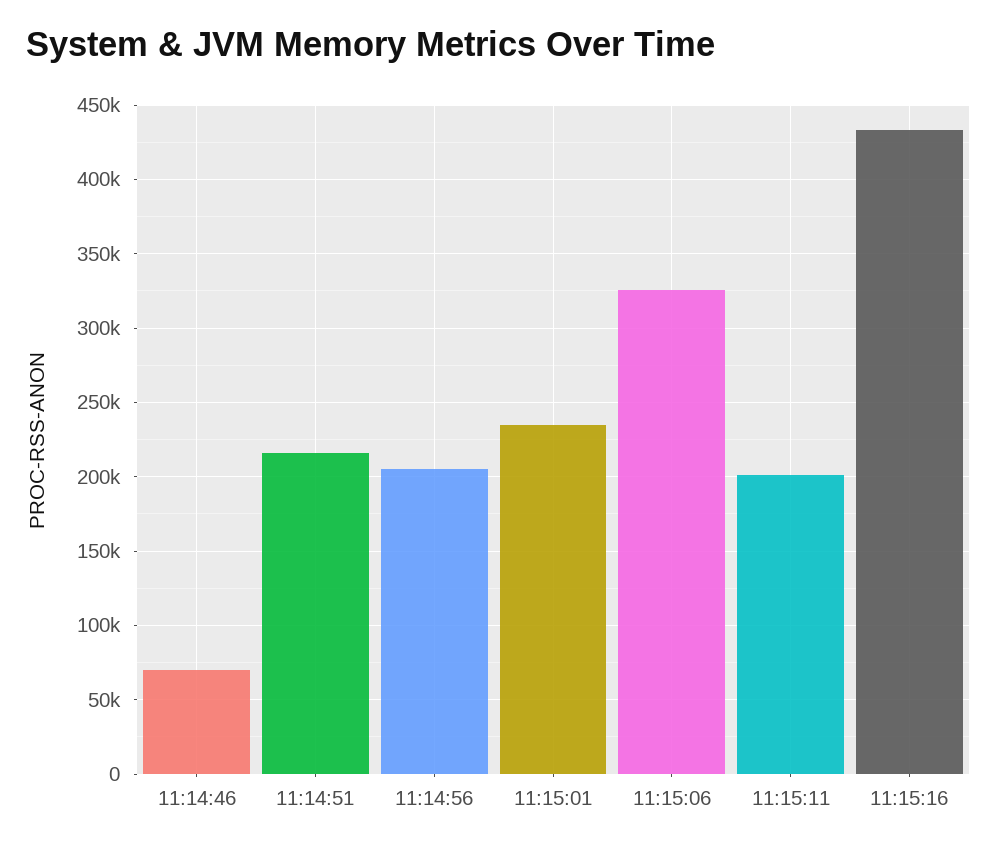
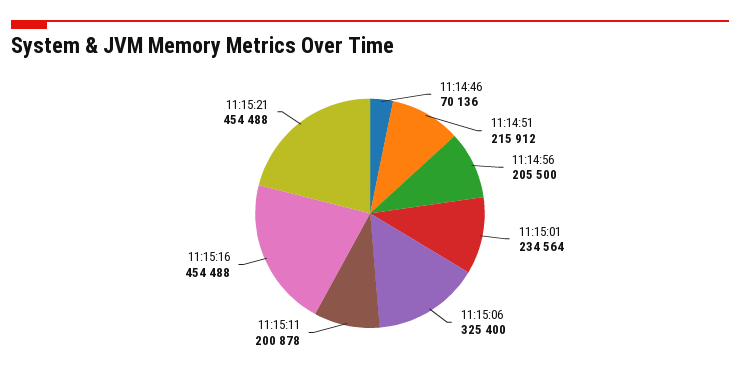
11:15:16: 435000 -> 454488
11:15:21: none -> 454488

